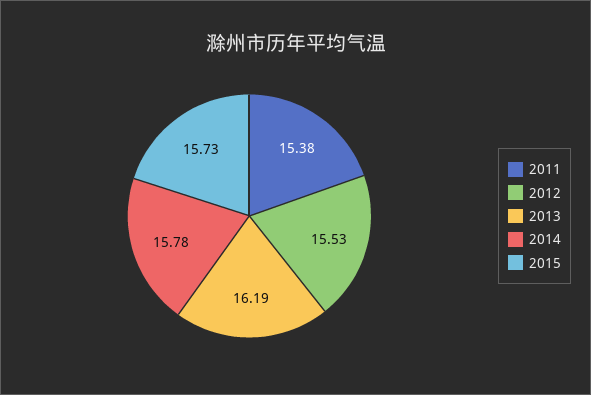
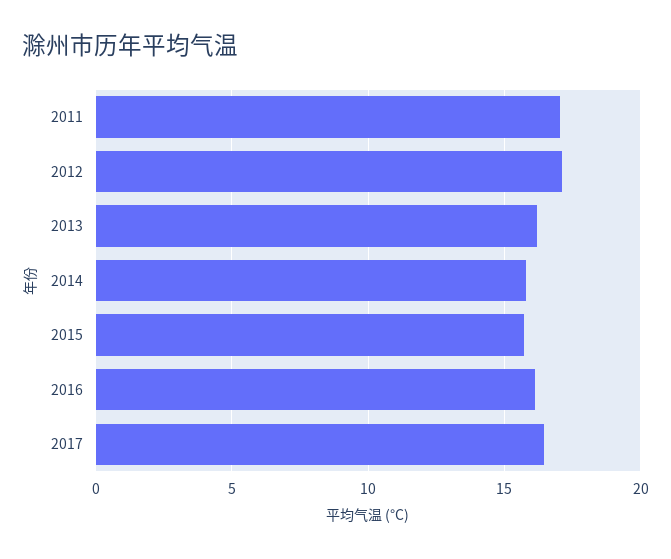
2011: 15.38 -> 17
2012: 15.53 -> 17
2016: none -> 16
2017: none -> 16.5

